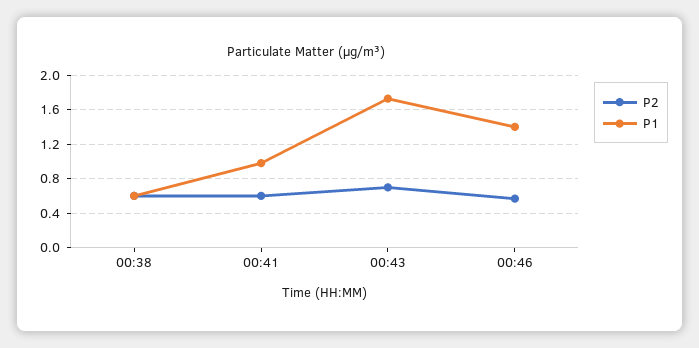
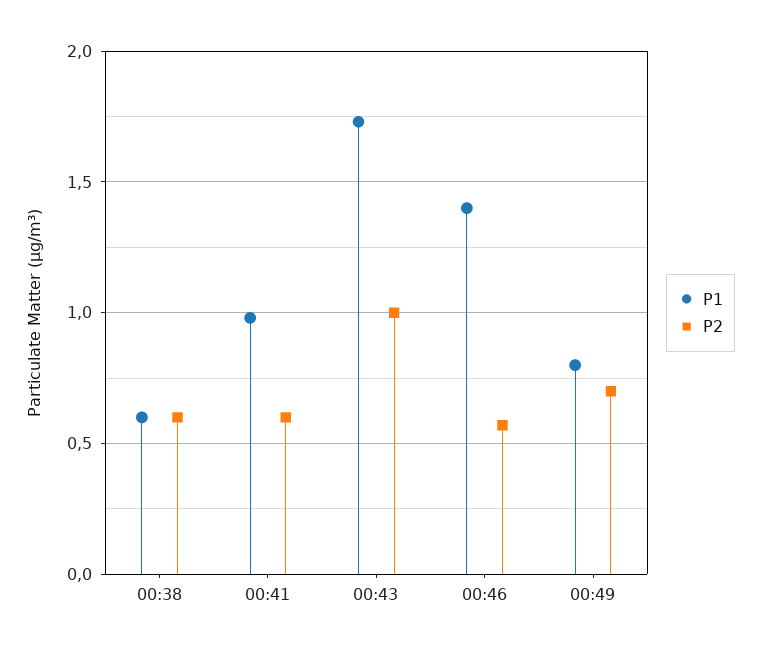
P2, 00:43: 0.7 -> 1
P1, 00:49: none -> 0.8
P2, 00:49: none -> 0.7

